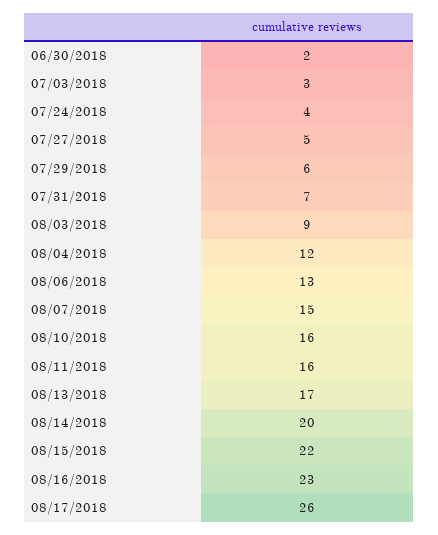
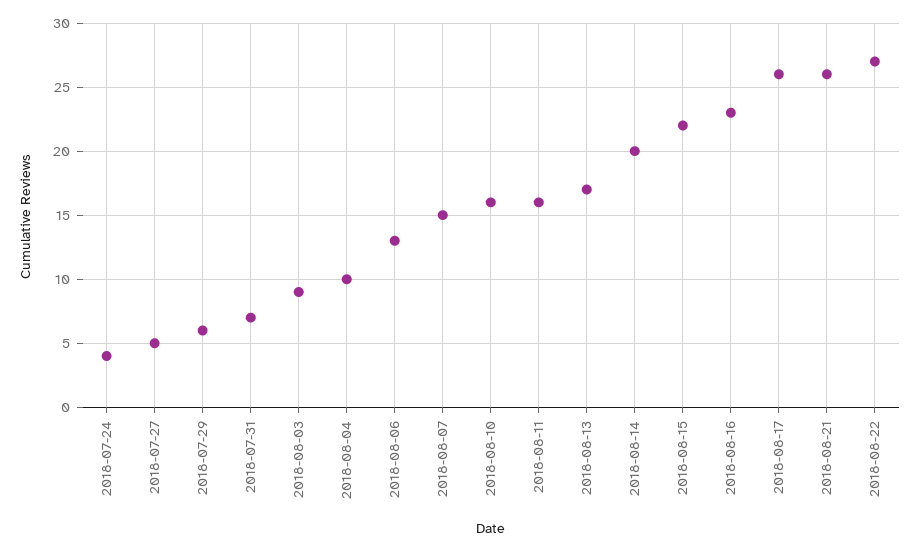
06/30/2018: 2 -> none
07/03/2018: 3 -> none
08/04/2018: 12 -> 10
2018-08-21: none -> 26
2018-08-22: none -> 27

